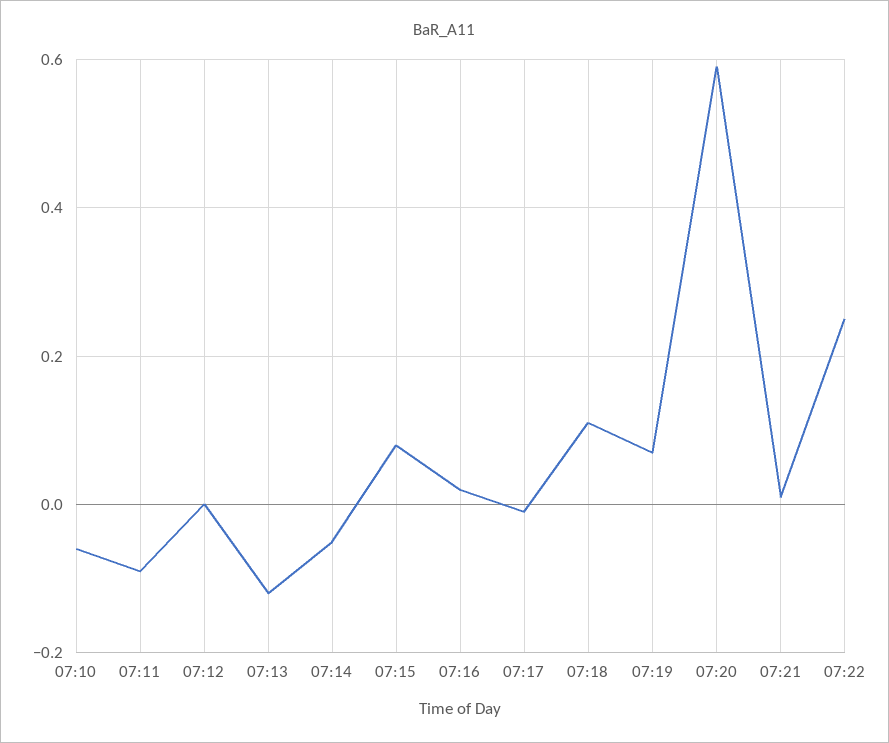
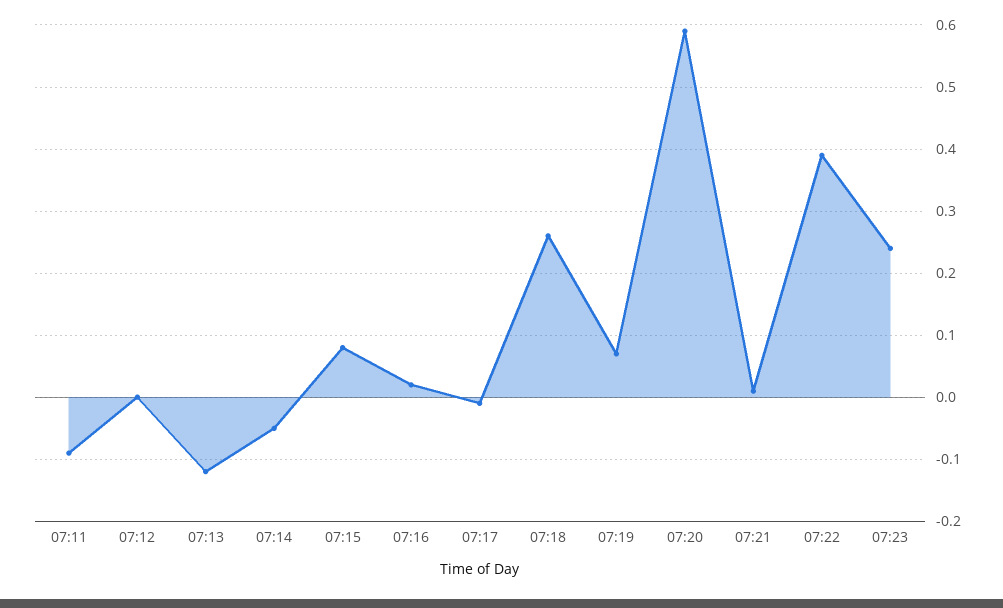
07:10: -0.05 -> none
07:18: 0.1 -> 0.26
07:22: 0.25 -> 0.39
07:23: none -> 0.24

